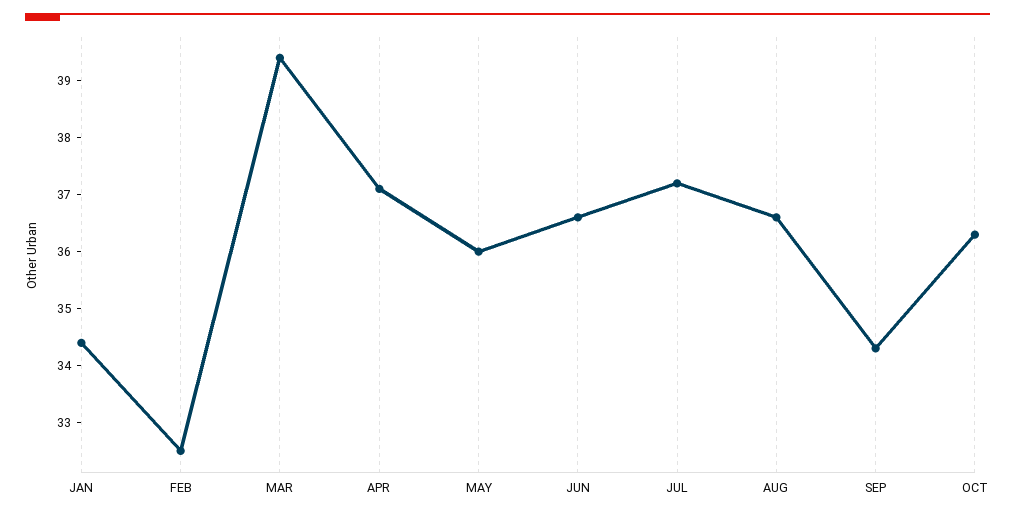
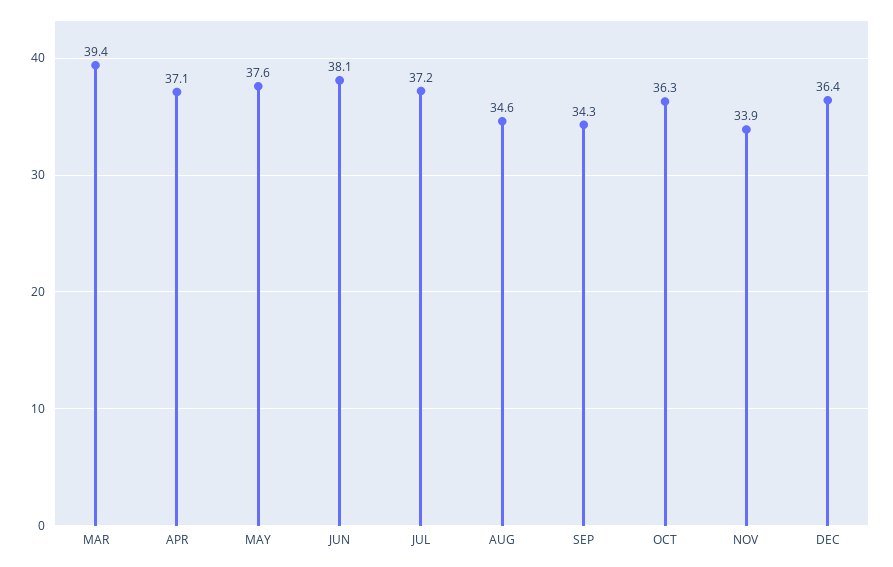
JAN: 34.5 -> none
FEB: 32.5 -> none
MAY: 36 -> 37.6
JUN: 36.5 -> 38.1
AUG: 36.5 -> 34.6
NOV: none -> 33.9
DEC: none -> 36.4

